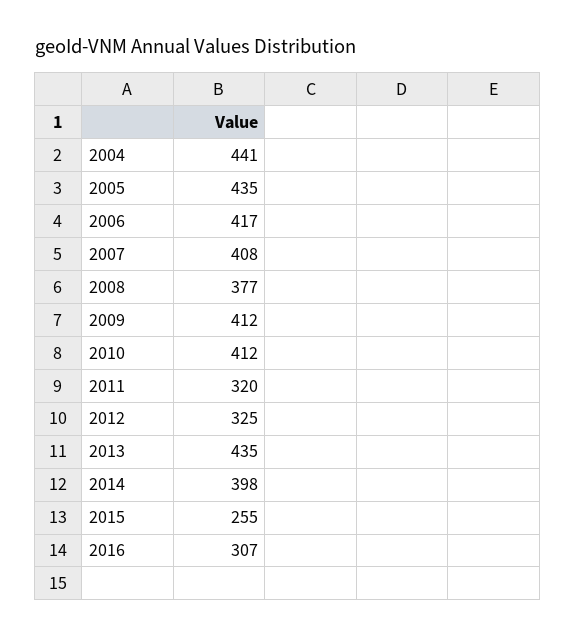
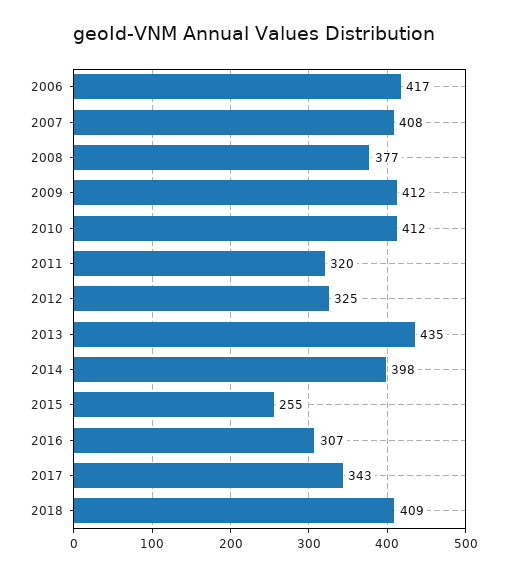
2004: 441 -> none
2005: 435 -> none
2017: none -> 343
2018: none -> 409

